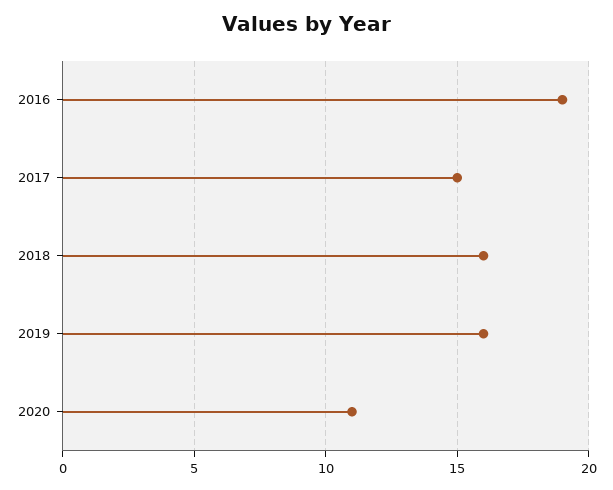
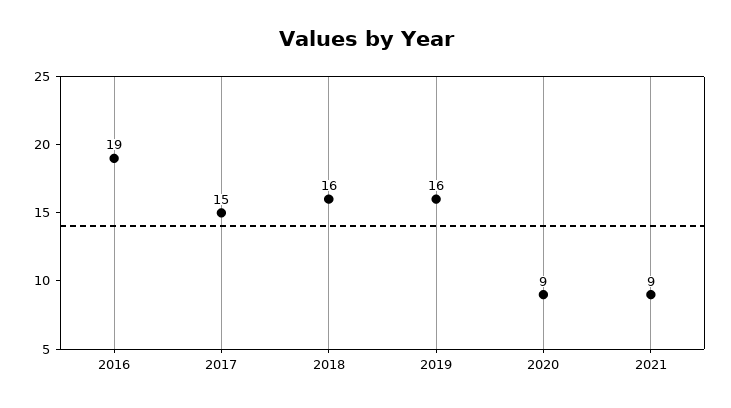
2020: 11 -> 9
2021: none -> 9

